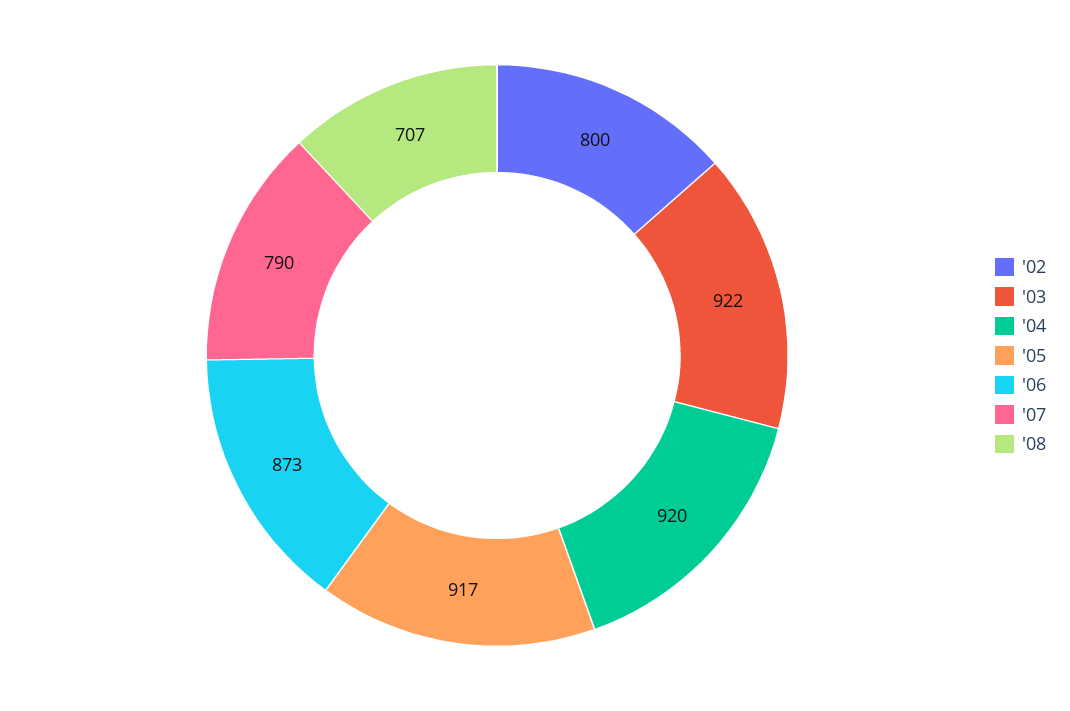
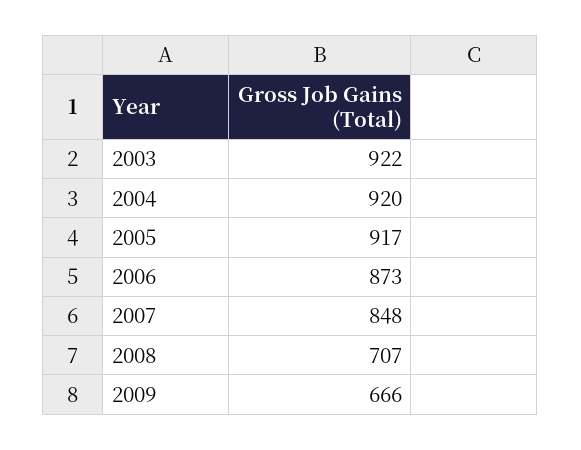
'02: 800 -> none
'07: 790 -> 848
2009: none -> 666

